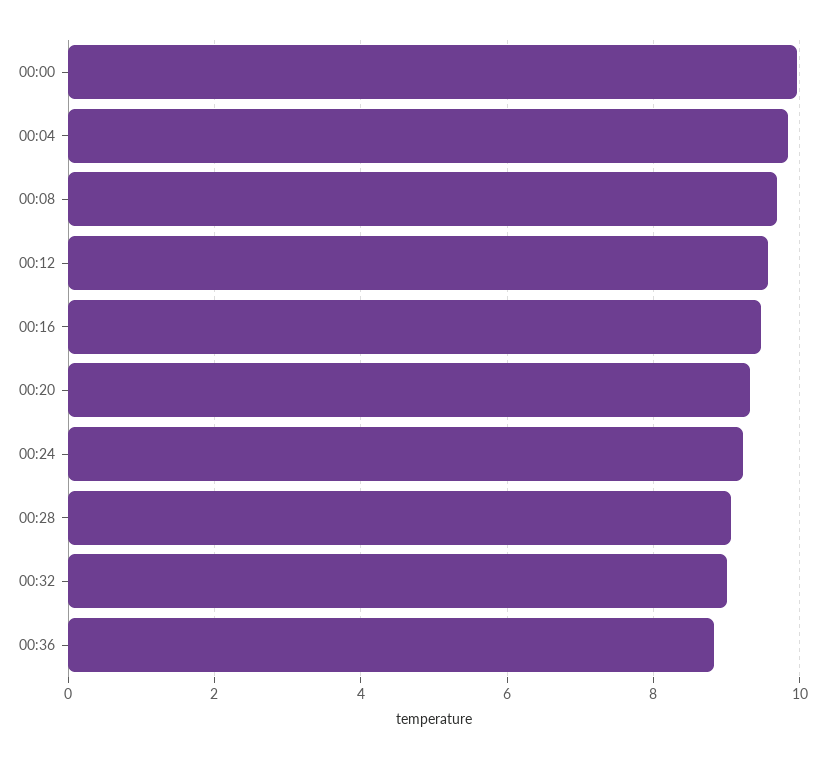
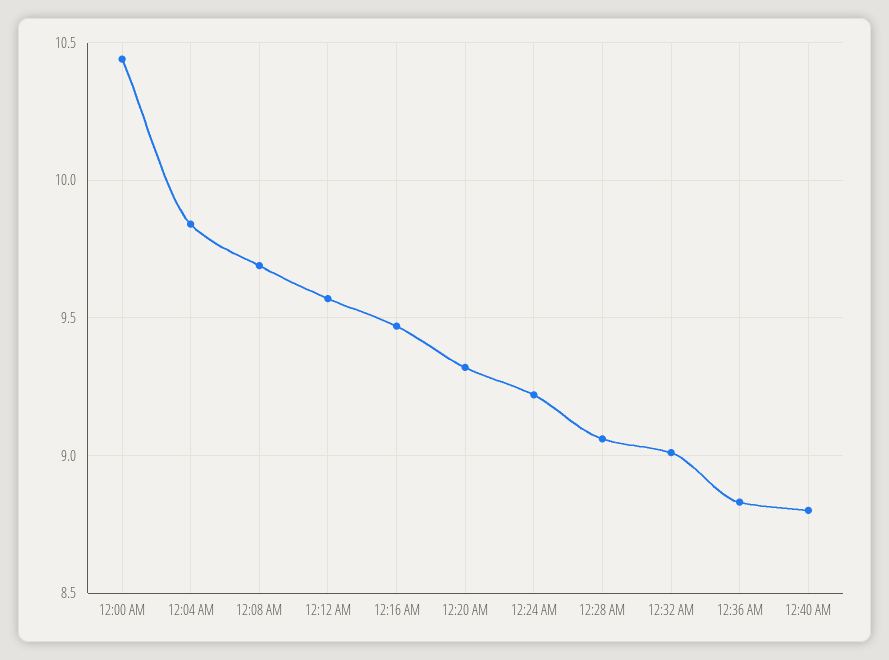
00:00: 10 -> 10.45
12:40 AM: none -> 8.8

